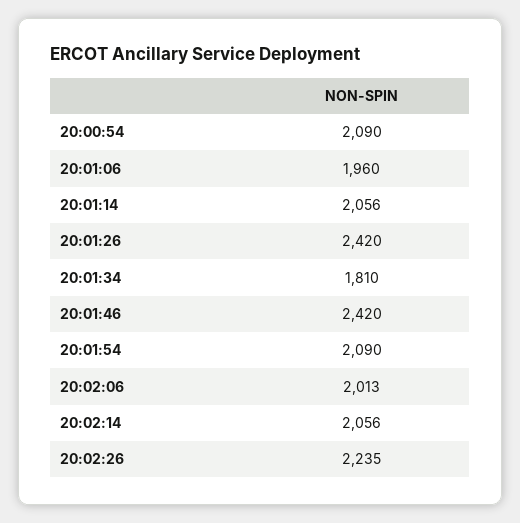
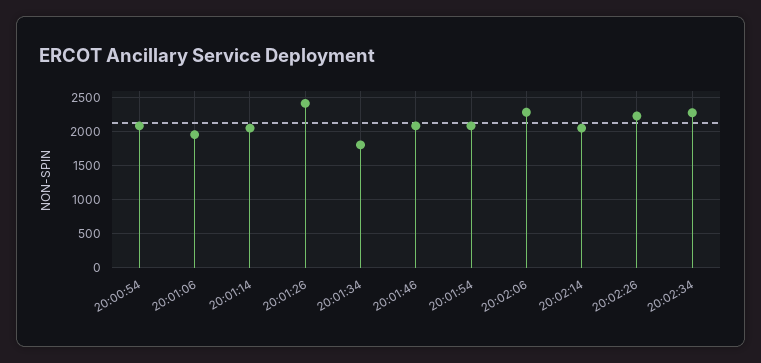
20:01:46: 2420 -> 2100
20:02:06: 2013 -> 2300
20:02:34: none -> 2300

